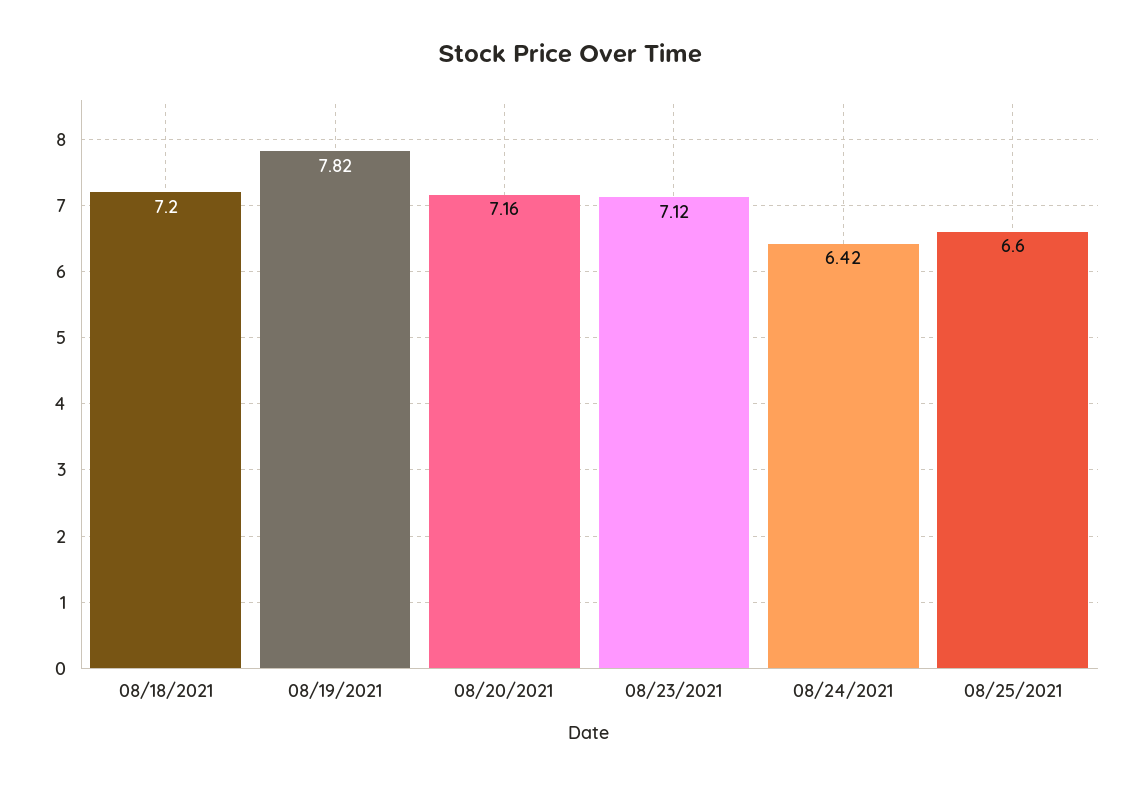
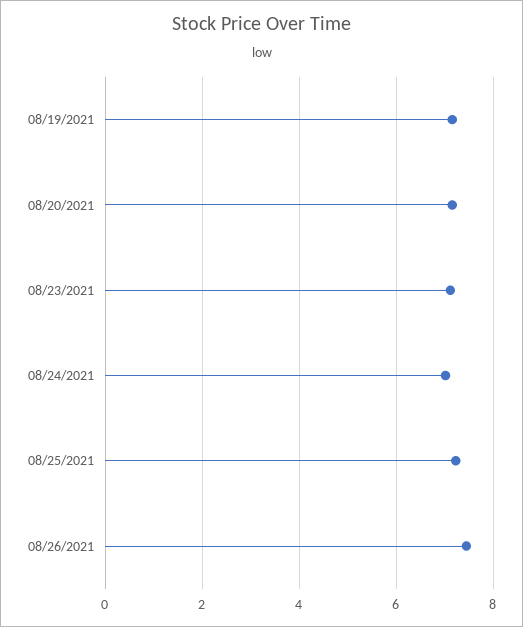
08/18/2021: 7.2 -> none
08/19/2021: 7.82 -> 7.2
08/24/2021: 6.42 -> 7
08/25/2021: 6.6 -> 7.2
08/26/2021: none -> 7.4

